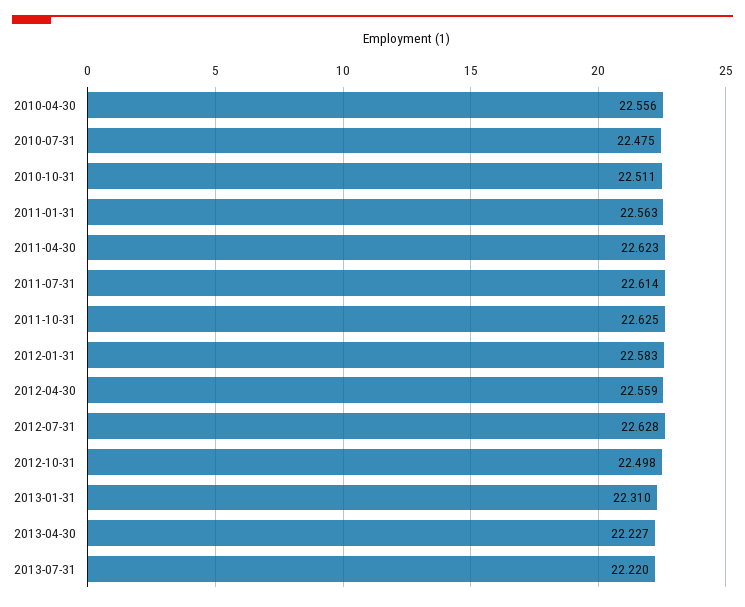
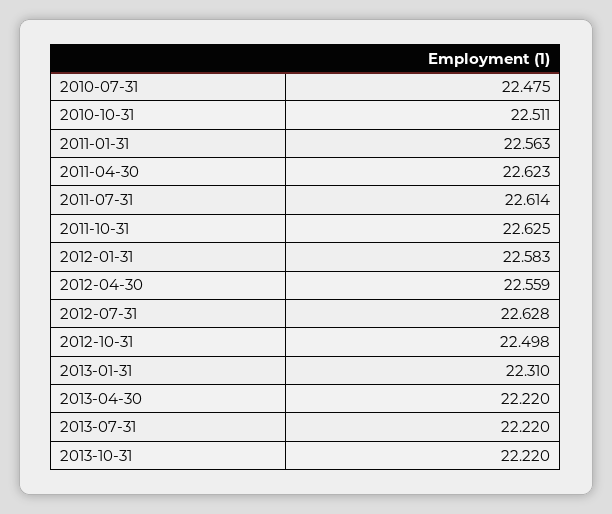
2010-04-30: 22.556 -> none
2013-04-30: 22.227 -> 22.22
2013-10-31: none -> 22.22

